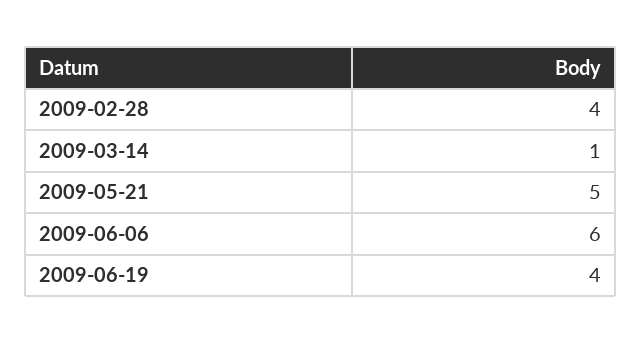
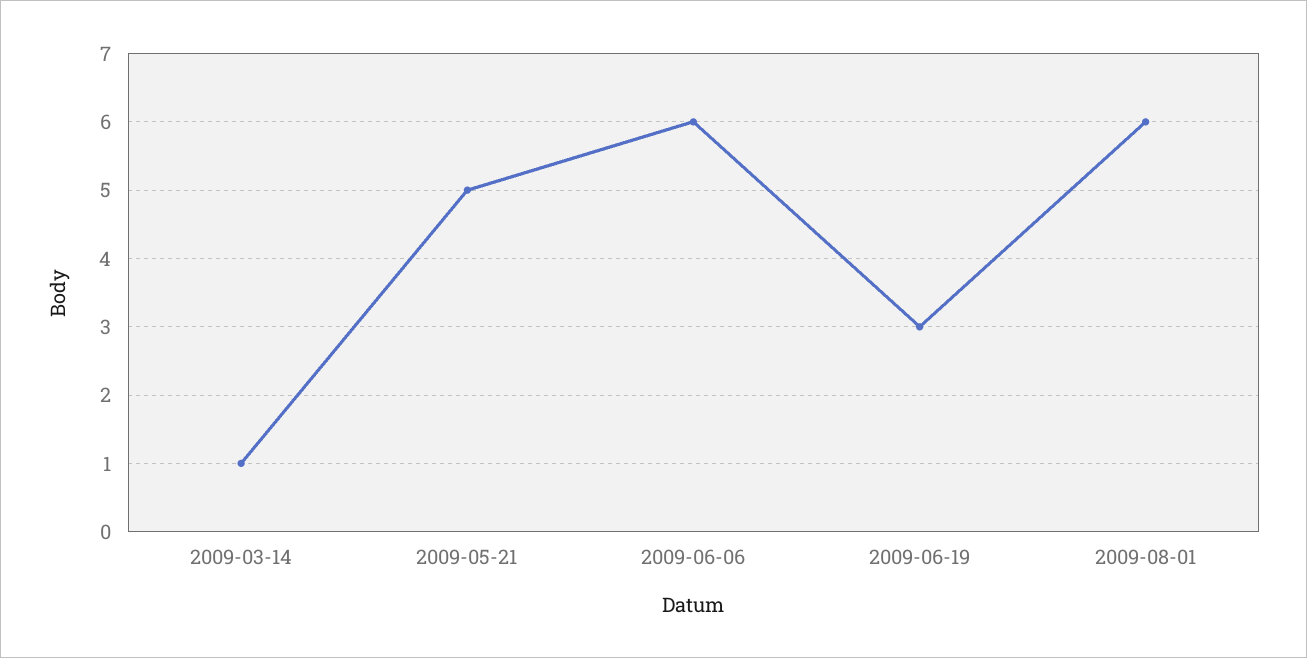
2009-02-28: 4 -> none
2009-06-19: 4 -> 3
2009-08-01: none -> 6

